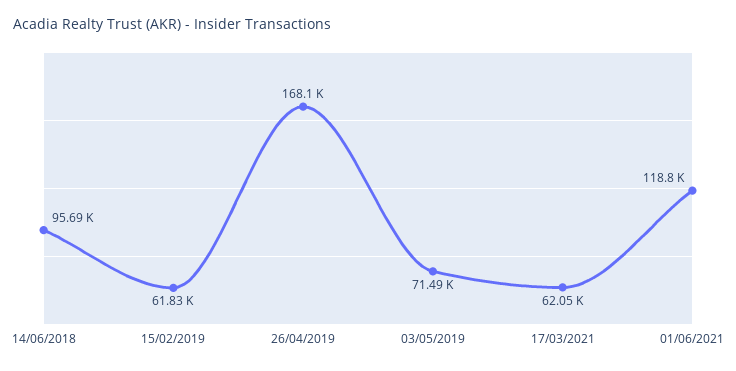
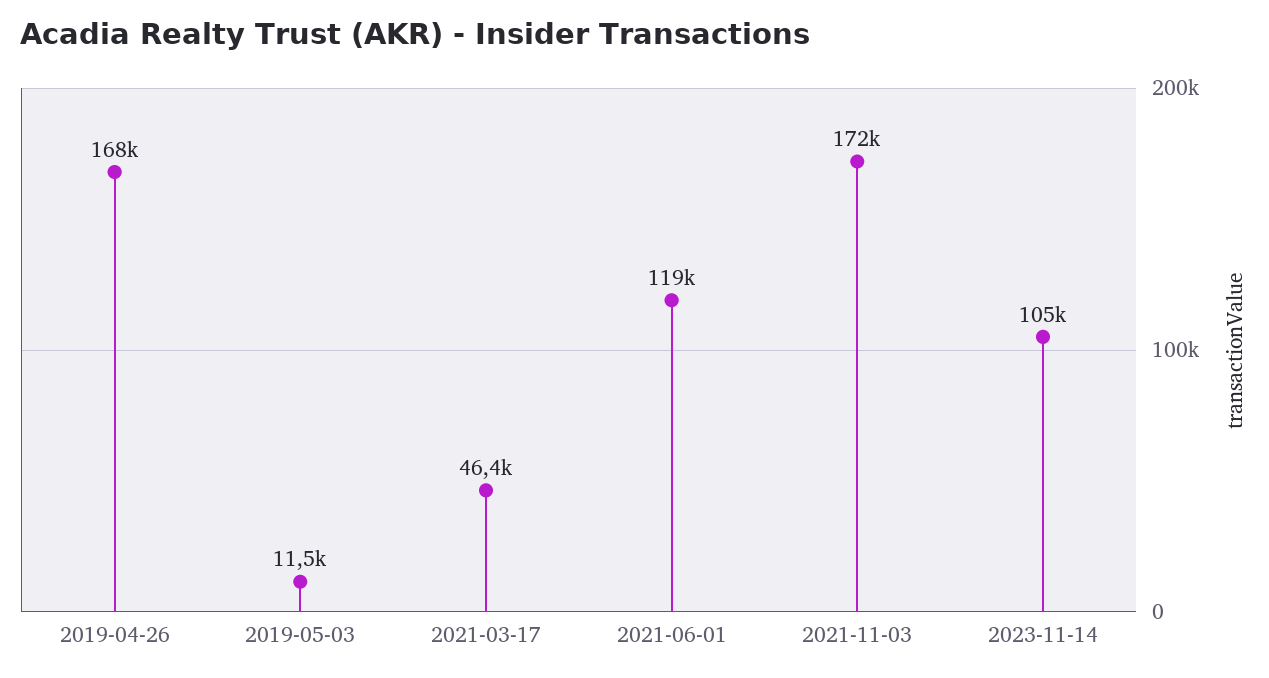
14/06/2018: 95690 -> none
15/02/2019: 61830 -> none
03/05/2019: 71490 -> 11500
17/03/2021: 62050 -> 46400
2021-11-03: none -> 172000
2023-11-14: none -> 105000

